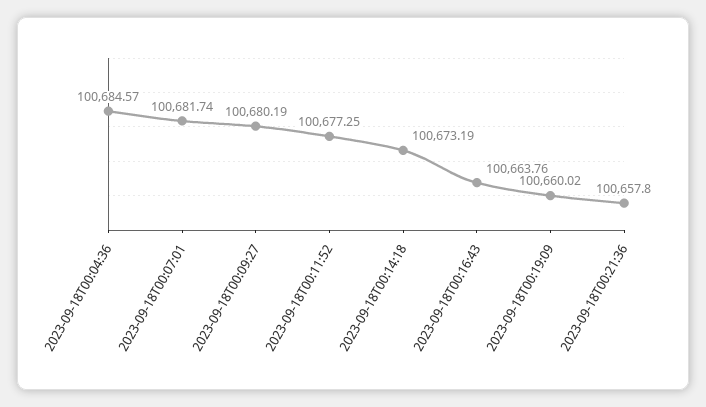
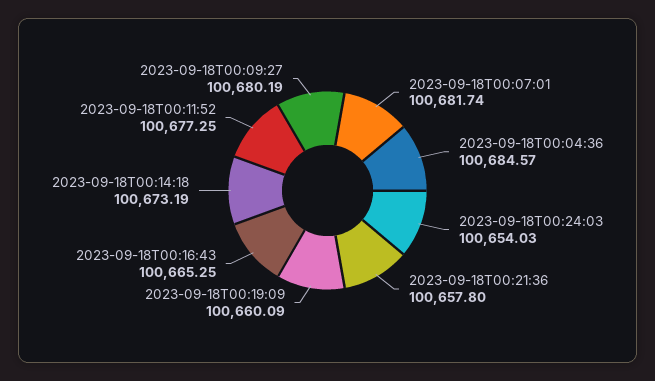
2023-09-18T00:16:43: 100663.76 -> 100665.25
2023-09-18T00:19:09: 100660.02 -> 100660.09
2023-09-18T00:24:03: none -> 100654.03

